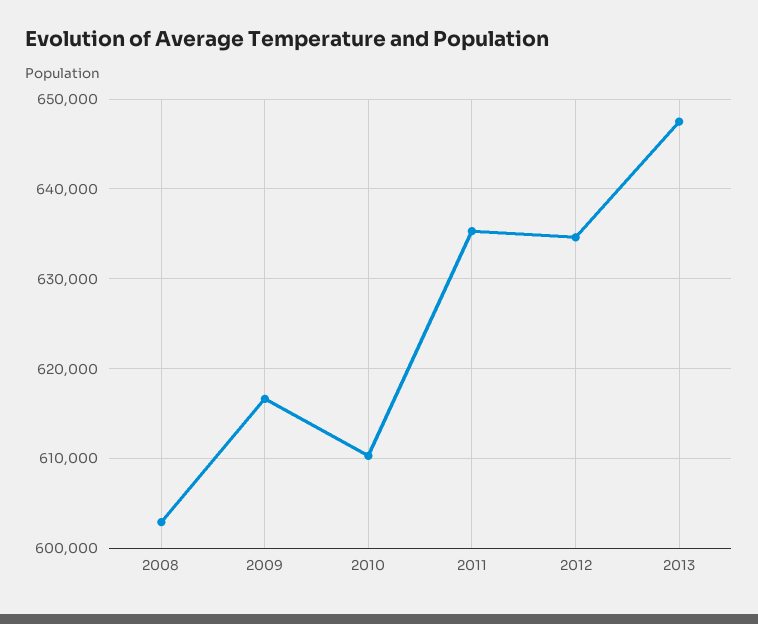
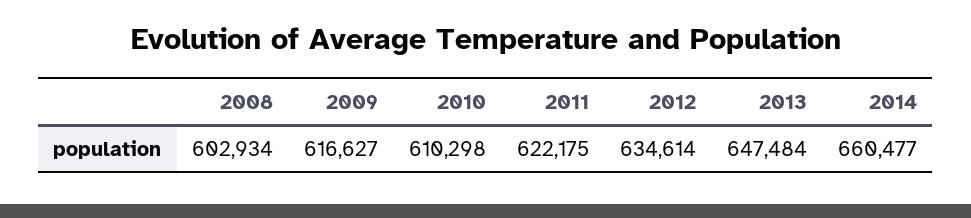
2011: 635000 -> 622175
2014: none -> 660477

